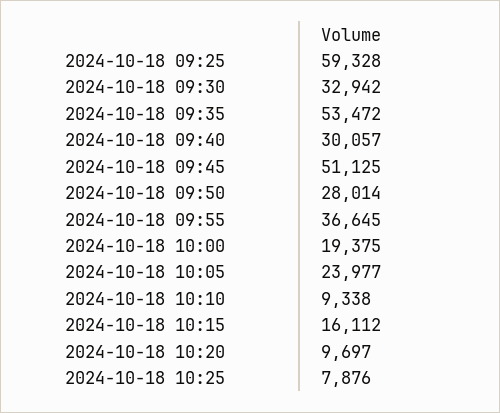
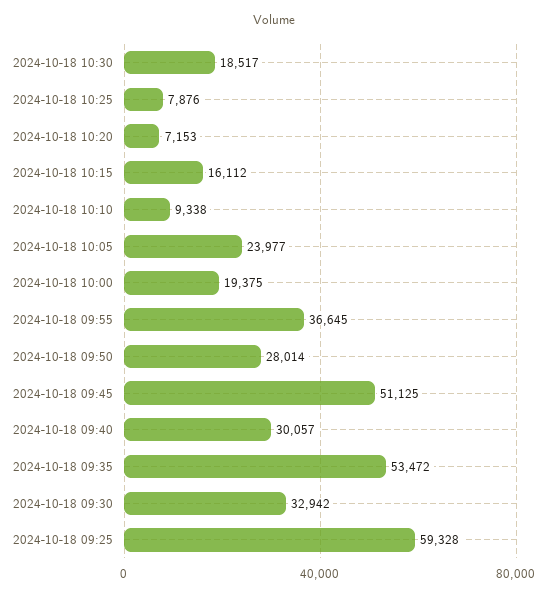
2024-10-18 10:20: 9697 -> 7153
2024-10-18 10:30: none -> 18517

